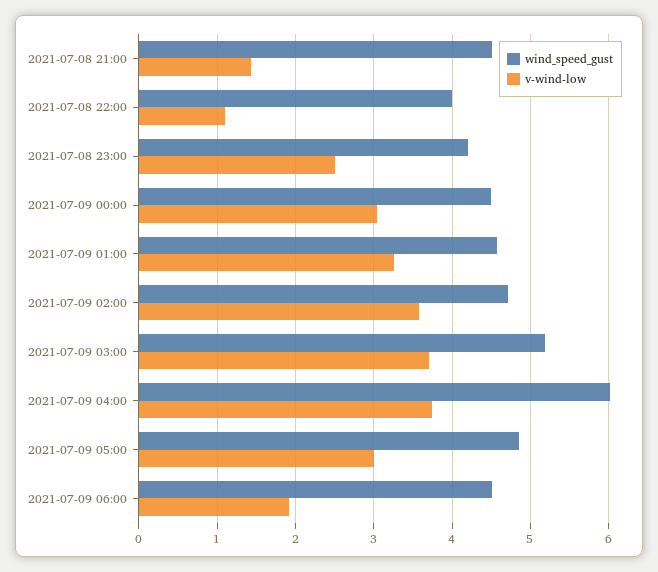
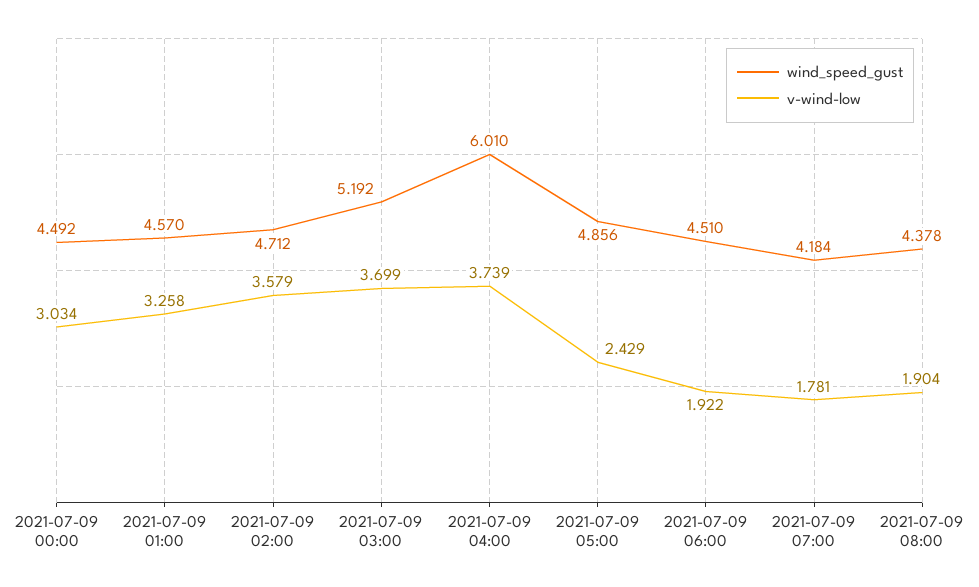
wind_speed_gust, 2021-07-08 21:00: 4.5 -> none
v-wind-low, 2021-07-08 21:00: 1.4 -> none
wind_speed_gust, 2021-07-08 22:00: 4 -> none
v-wind-low, 2021-07-08 22:00: 1.1 -> none
wind_speed_gust, 2021-07-08 23:00: 4.2 -> none
v-wind-low, 2021-07-08 23:00: 2.5 -> none
v-wind-low, 2021-07-09 05:00: 3 -> 2.429
wind_speed_gust, 2021-07-09 07:00: none -> 4.184
v-wind-low, 2021-07-09 07:00: none -> 1.781
wind_speed_gust, 2021-07-09 08:00: none -> 4.378
v-wind-low, 2021-07-09 08:00: none -> 1.904

